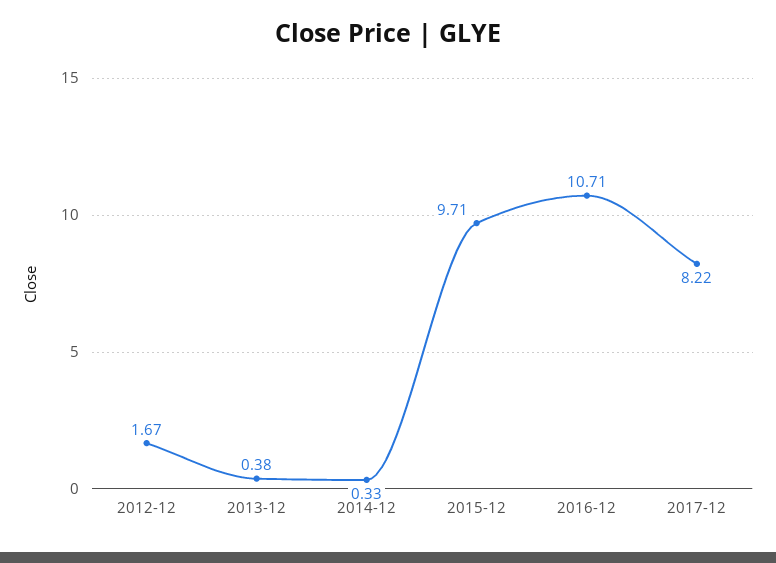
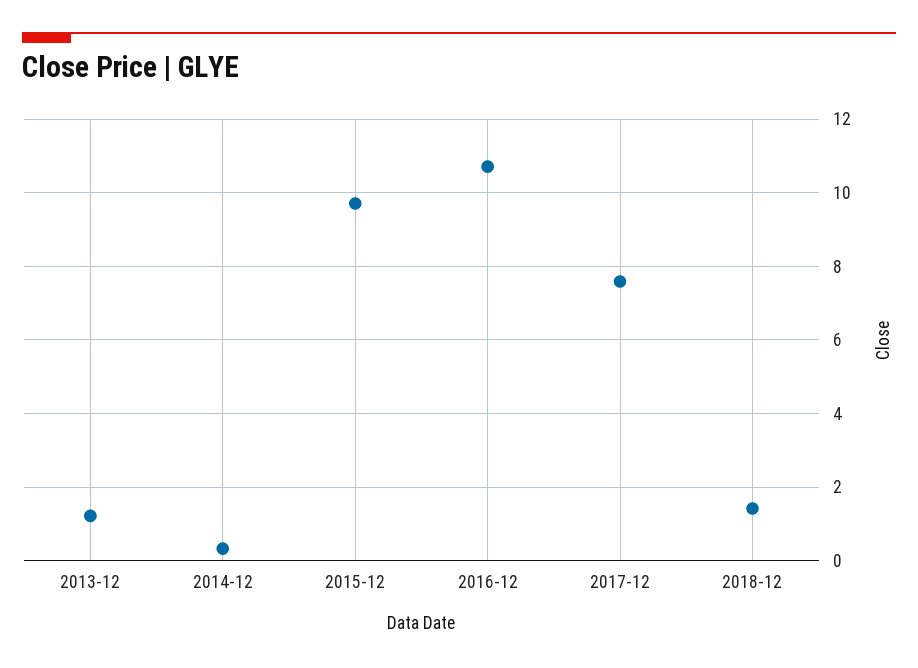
2012-12: 1.67 -> none
2013-12: 0.38 -> 1.2
2017-12: 8.22 -> 7.6
2018-12: none -> 1.4

